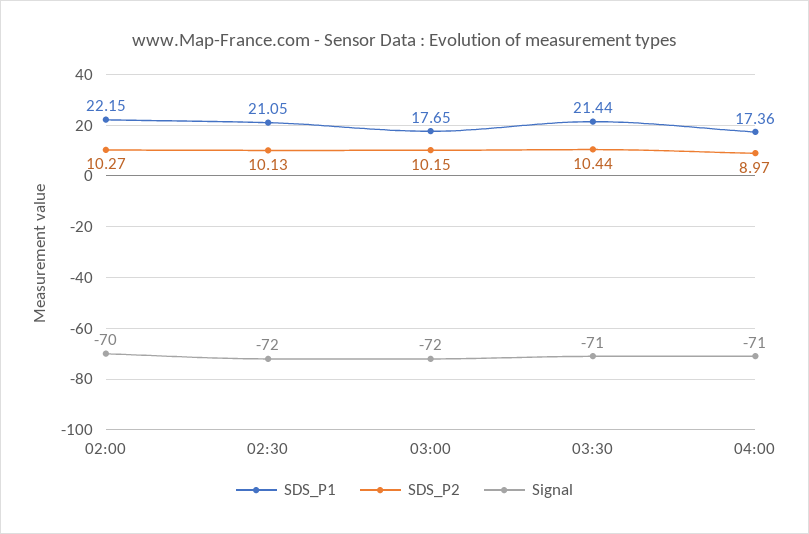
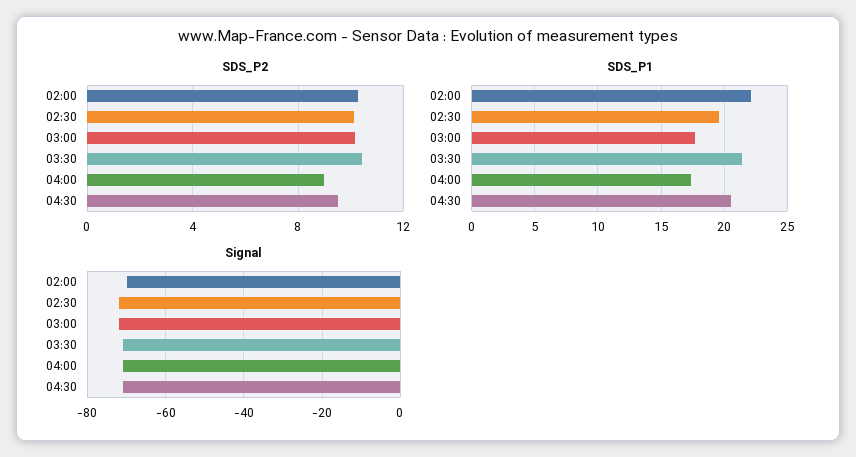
SDS_P1, 02:30: 21.05 -> 19.5
SDS_P2, 04:30: none -> 9.5
SDS_P1, 04:30: none -> 20.5
Signal, 04:30: none -> -70

